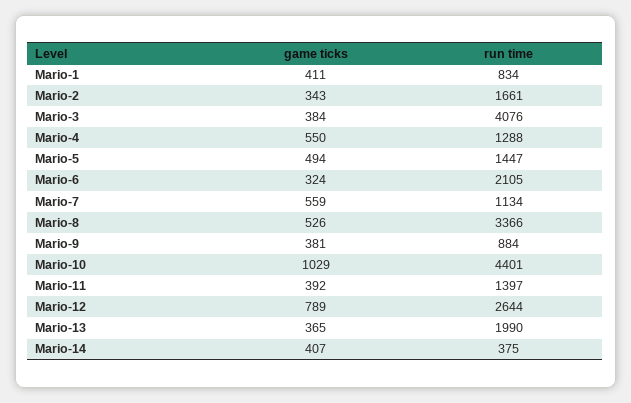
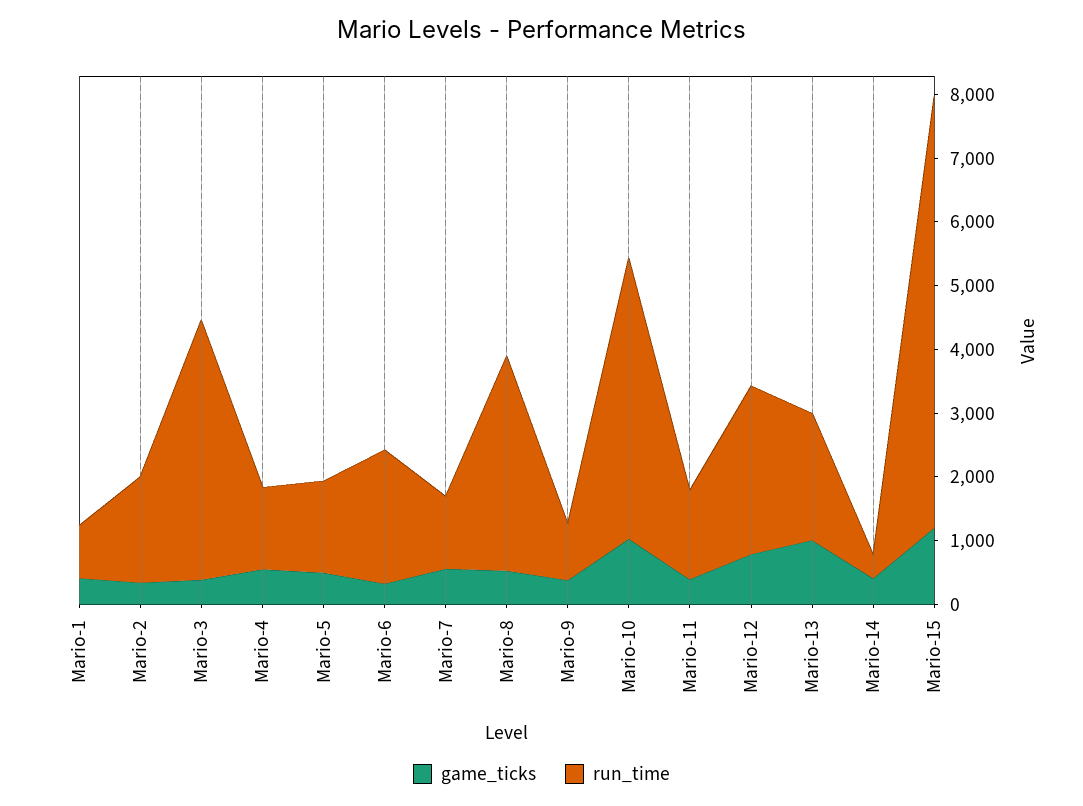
game ticks, Mario-13: 365 -> 1000
game ticks, Mario-15: none -> 1200
run time, Mario-15: none -> 6800

